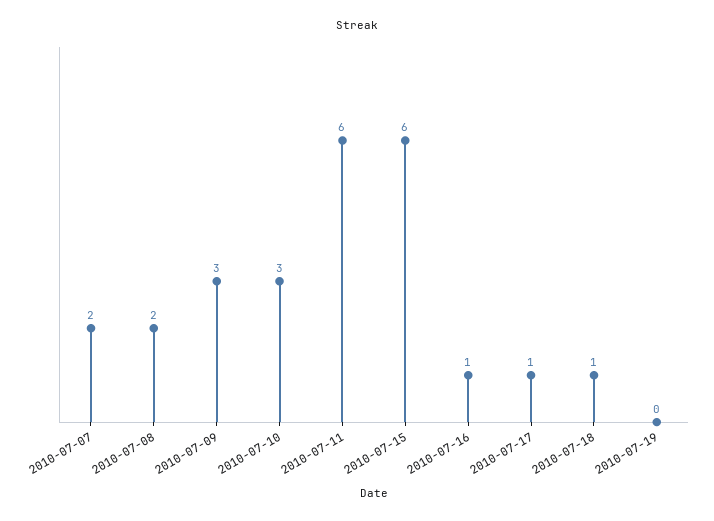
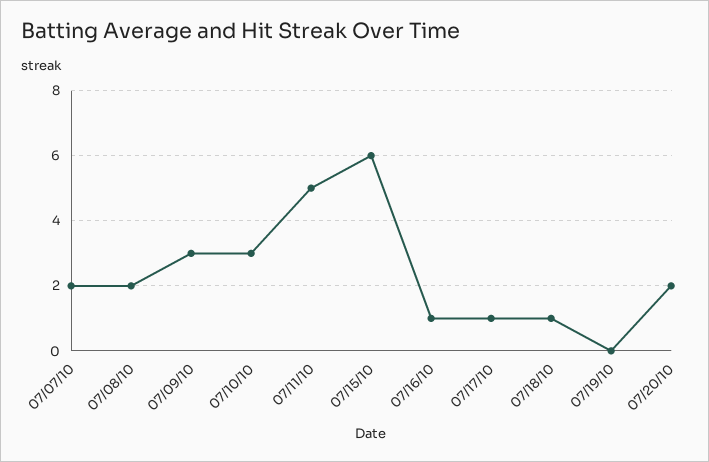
2010-07-11: 6 -> 5
07/20/10: none -> 2

